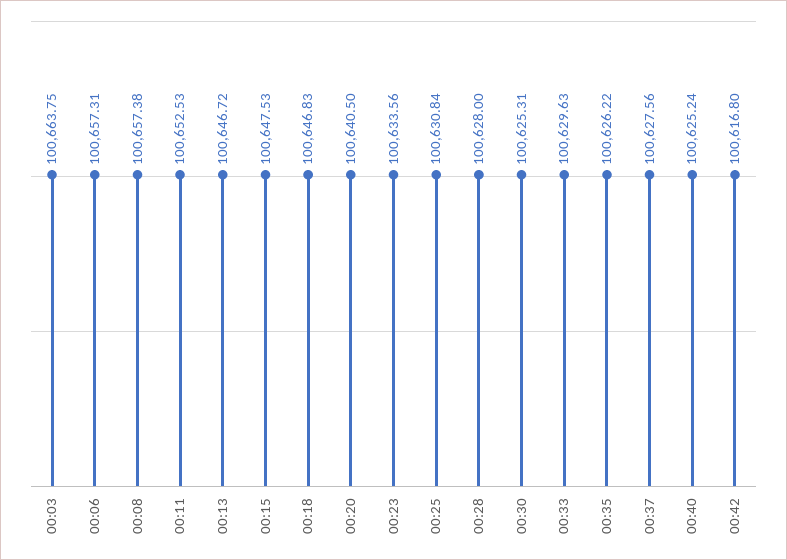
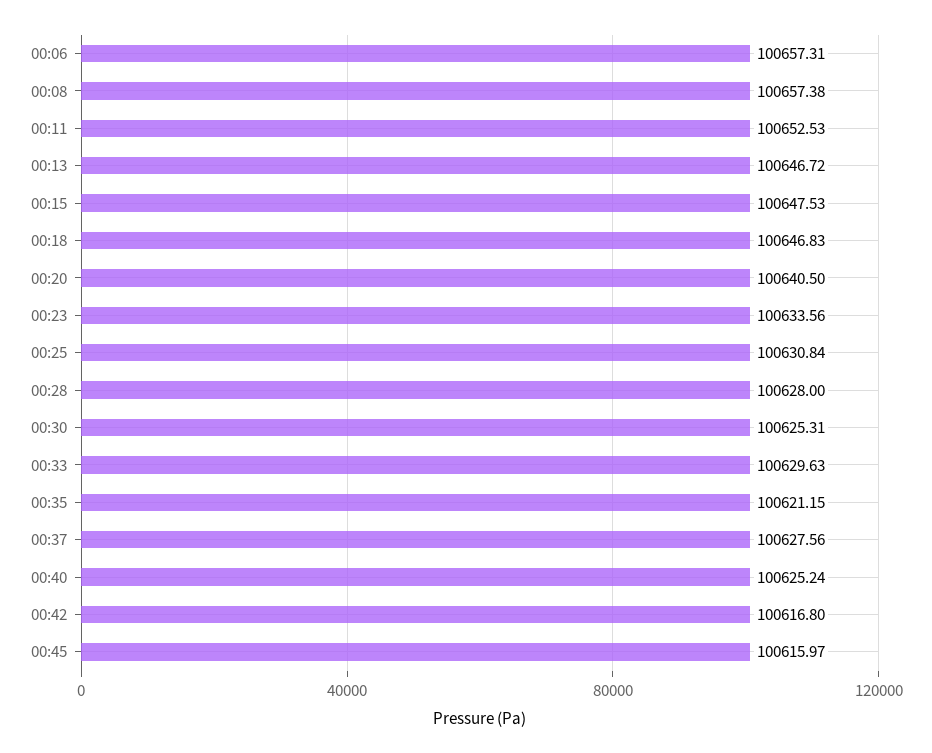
00:03: 100663.75 -> none
00:35: 100626.22 -> 100621.15
00:45: none -> 100615.97

